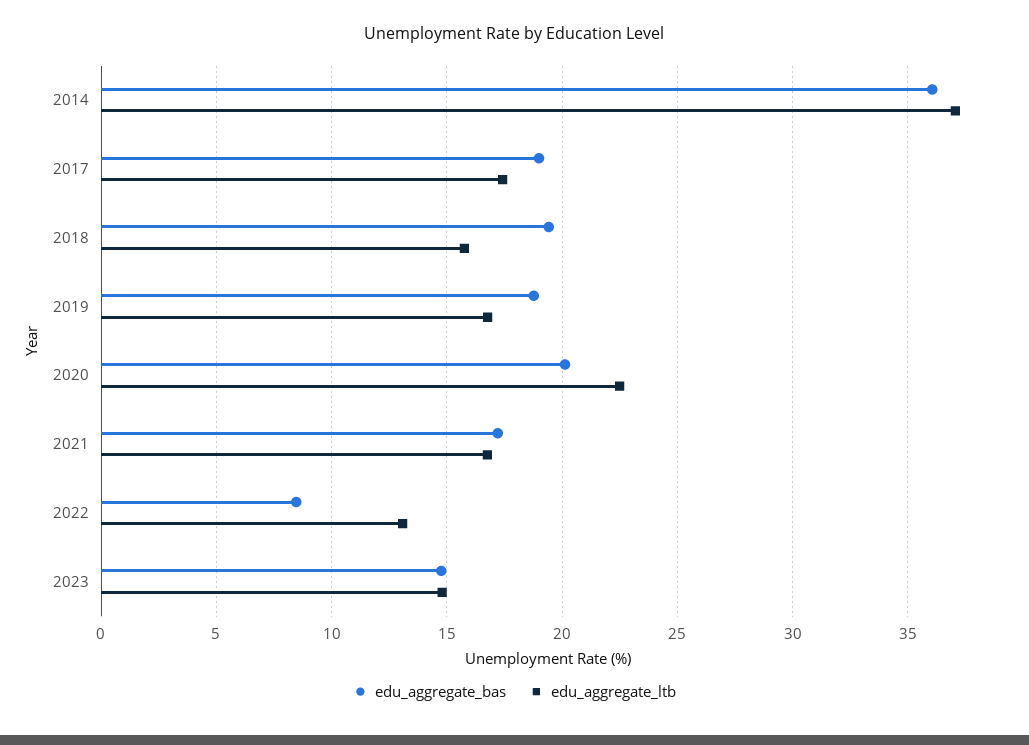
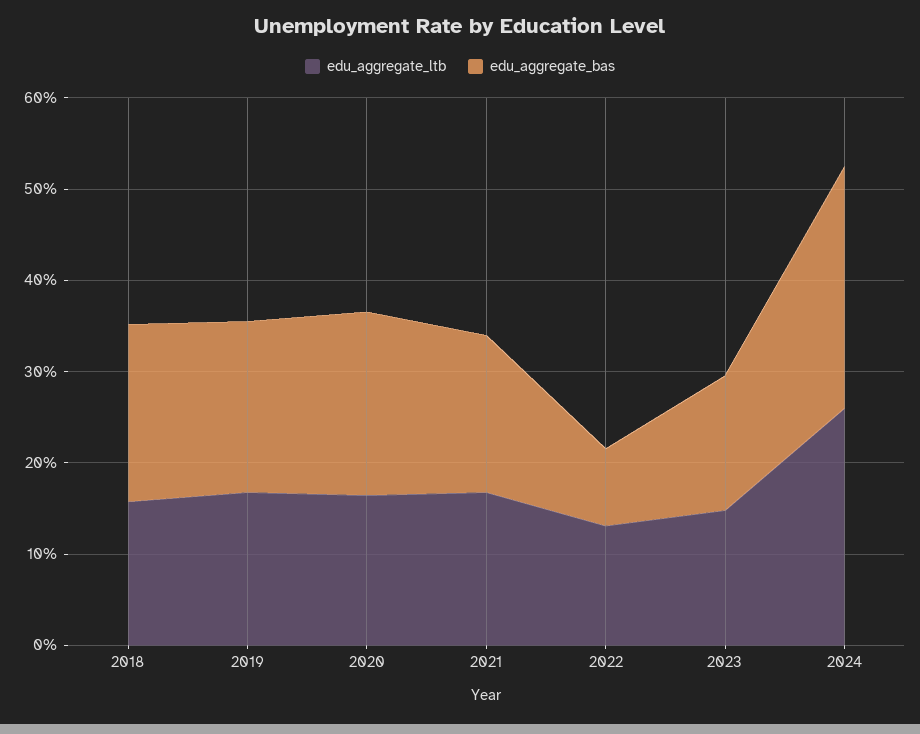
edu_aggregate_bas, 2014: 36 -> none
edu_aggregate_ltb, 2014: 37 -> none
edu_aggregate_bas, 2017: 19 -> none
edu_aggregate_ltb, 2017: 17.5 -> none
edu_aggregate_ltb, 2020: 22.5 -> 16
edu_aggregate_ltb, 2024: none -> 26
edu_aggregate_bas, 2024: none -> 26

